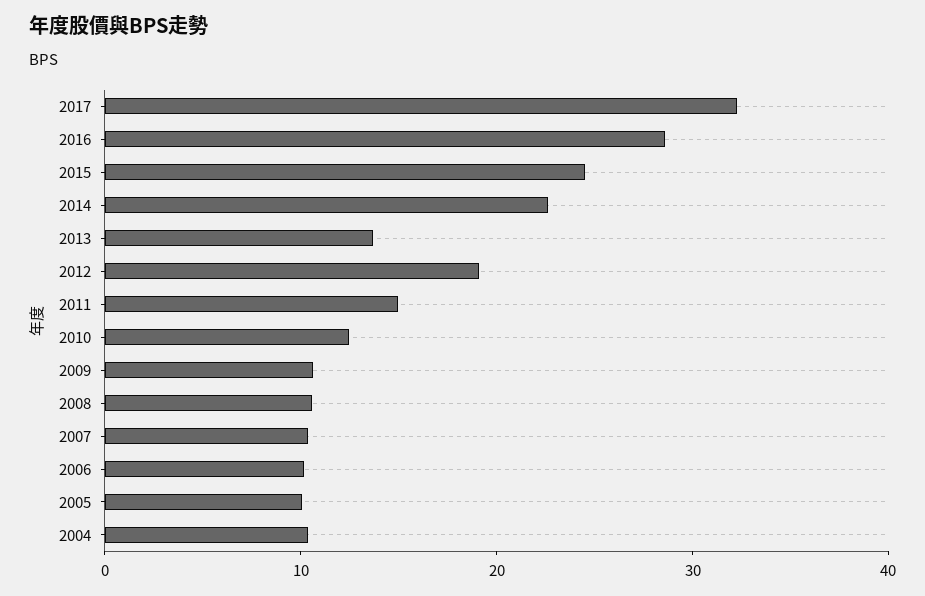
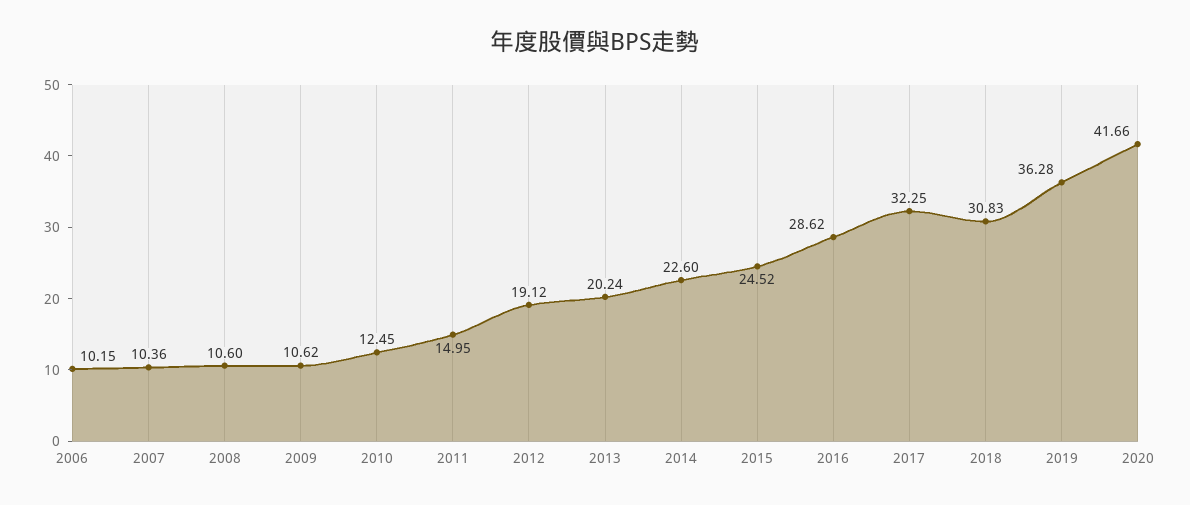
2013: 14 -> 20.24
2005: 10 -> none
2004: 10 -> none
2018: none -> 30.83
2019: none -> 36.28
2020: none -> 41.66

